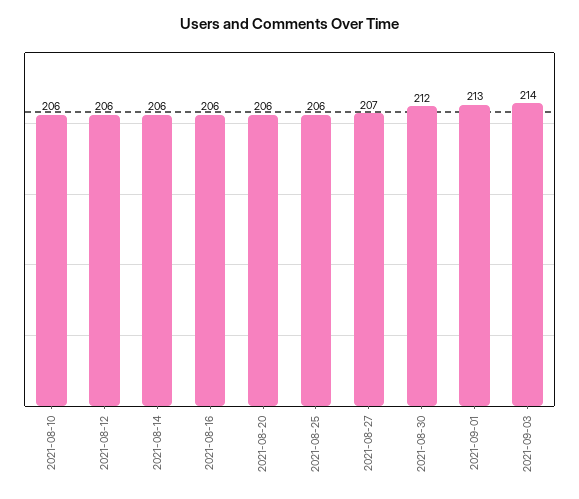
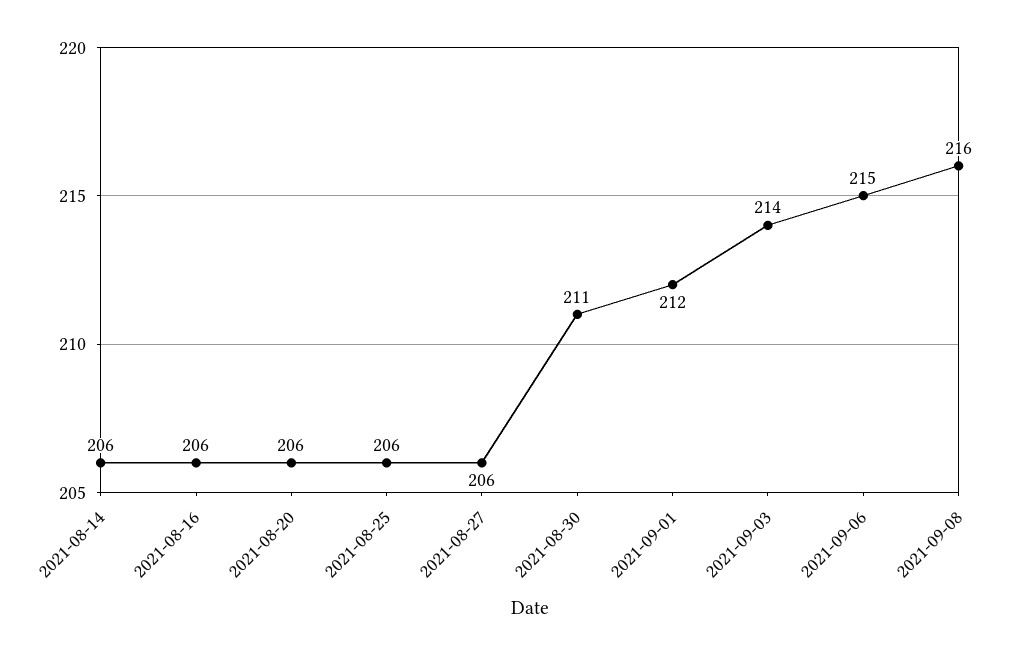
2021-08-10: 206 -> none
2021-08-12: 206 -> none
2021-08-27: 207 -> 206
2021-08-30: 212 -> 211
2021-09-01: 213 -> 212
2021-09-06: none -> 215
2021-09-08: none -> 216

